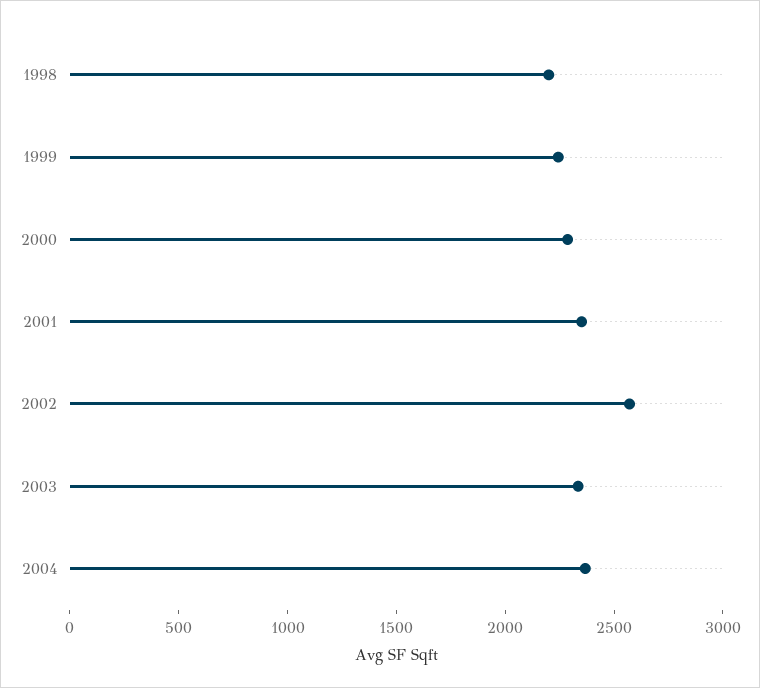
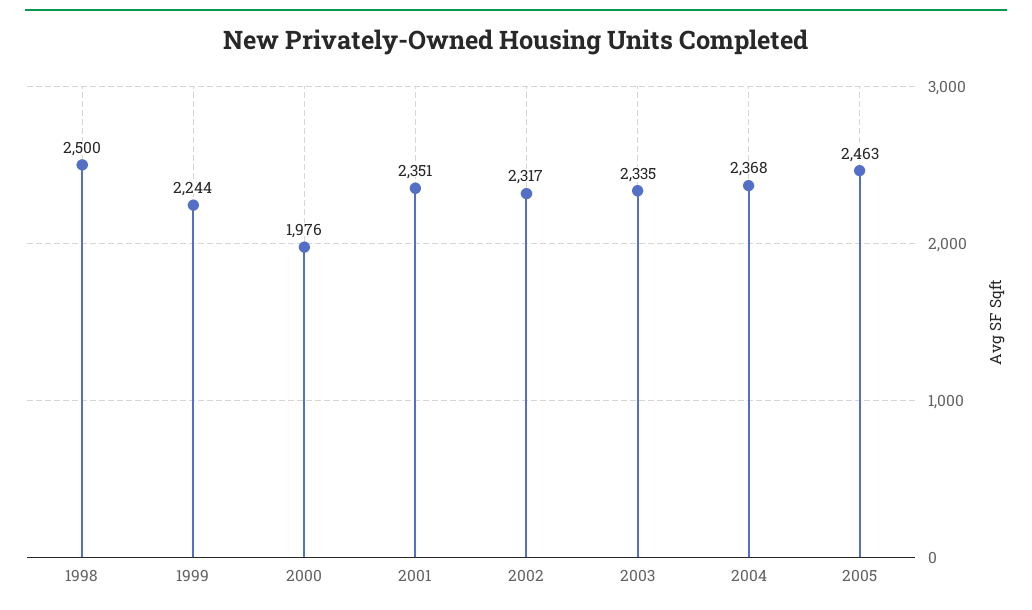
1998: 2200 -> 2500
2000: 2300 -> 1976
2002: 2600 -> 2317
2005: none -> 2463

